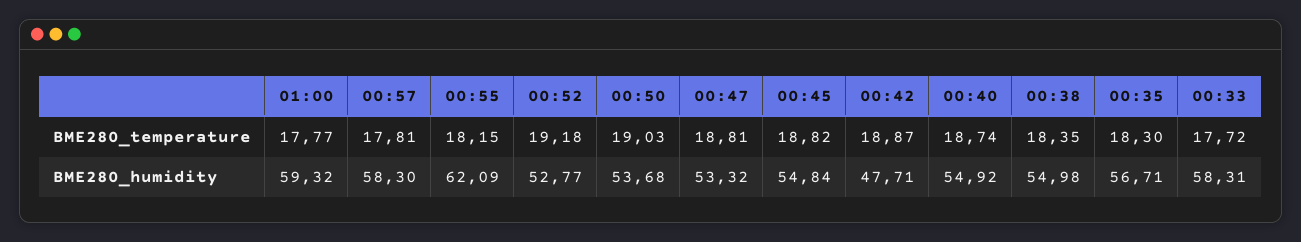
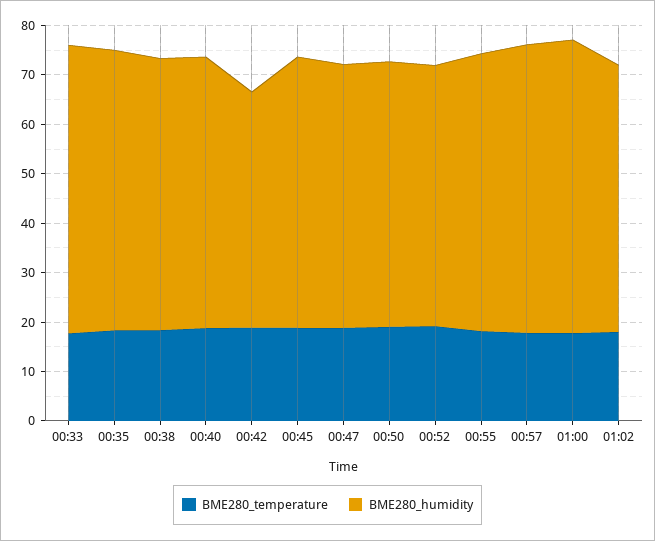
BME280_humidity, 00:55: 62.09 -> 56
BME280_temperature, 01:02: none -> 18
BME280_humidity, 01:02: none -> 54

